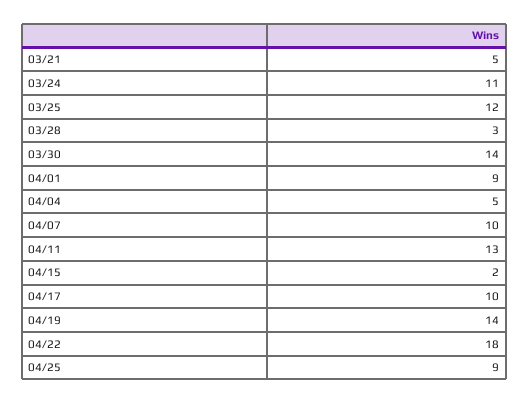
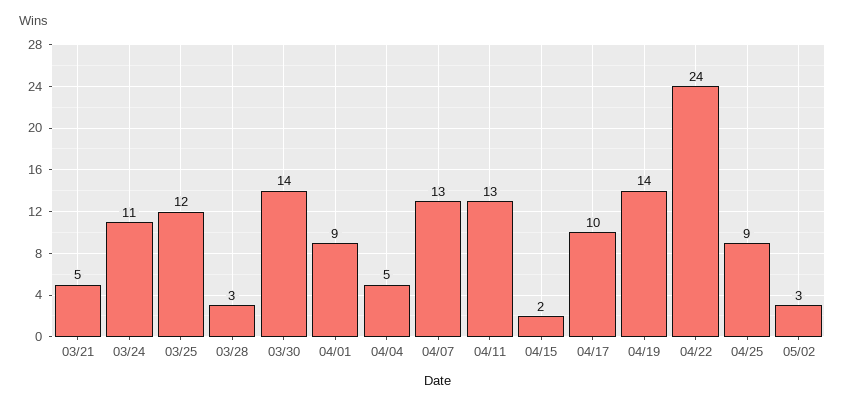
04/07: 10 -> 13
04/22: 18 -> 24
05/02: none -> 3

